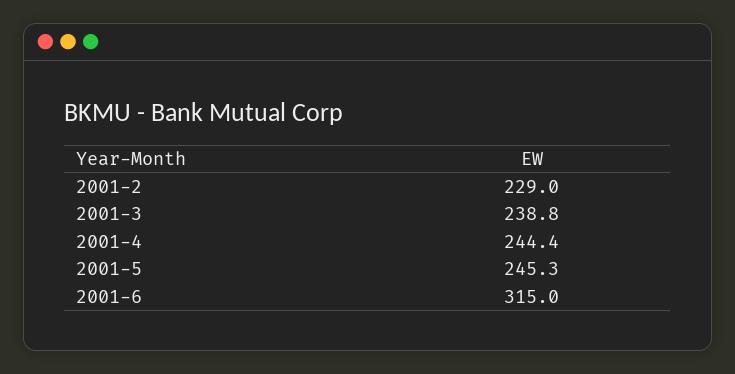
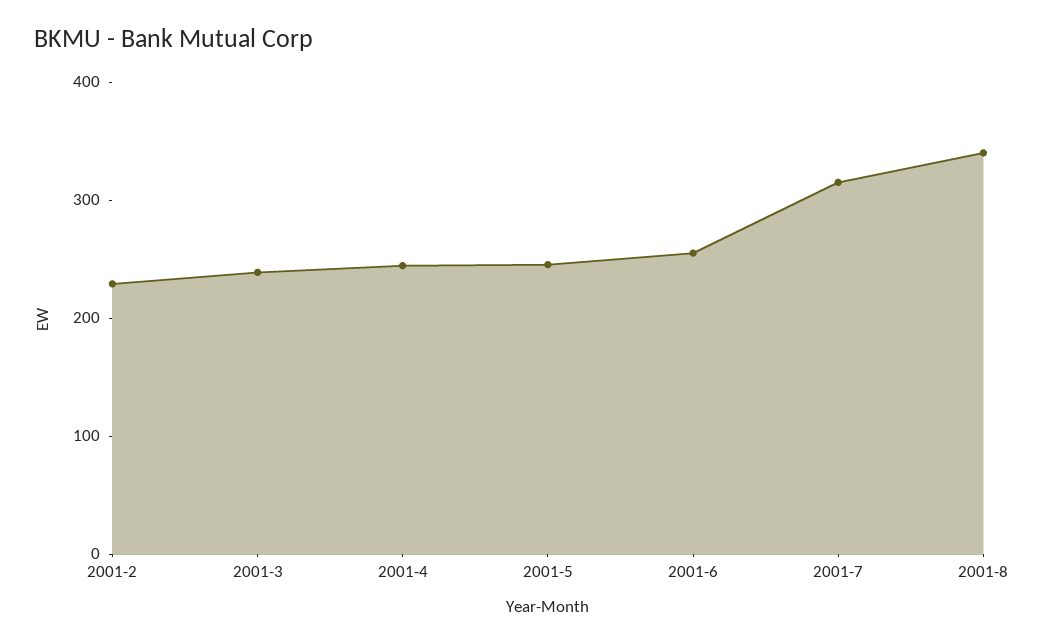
2001-6: 315 -> 260
2001-7: none -> 320
2001-8: none -> 340

